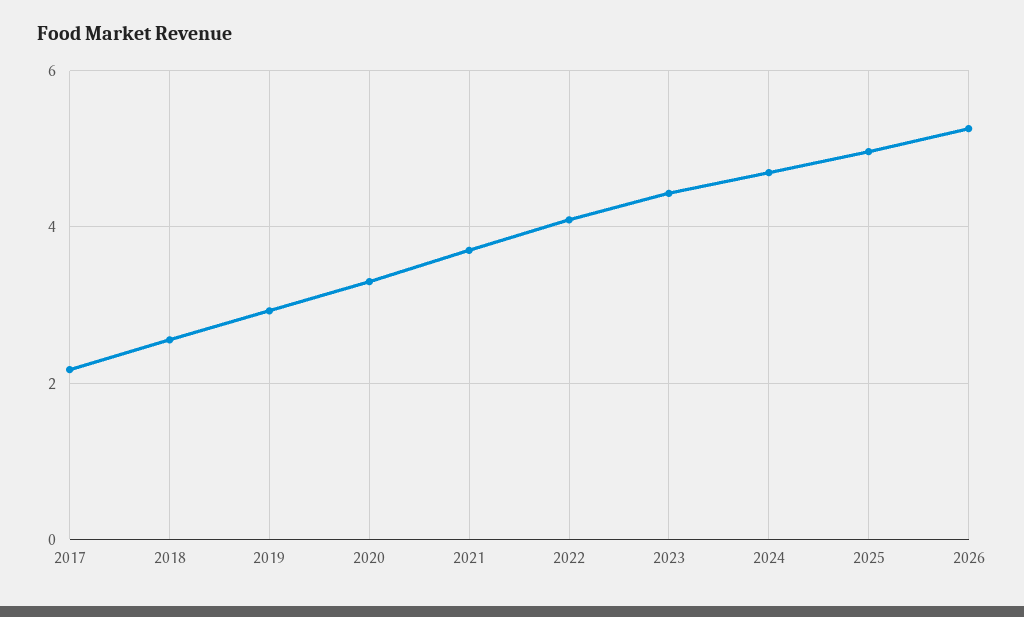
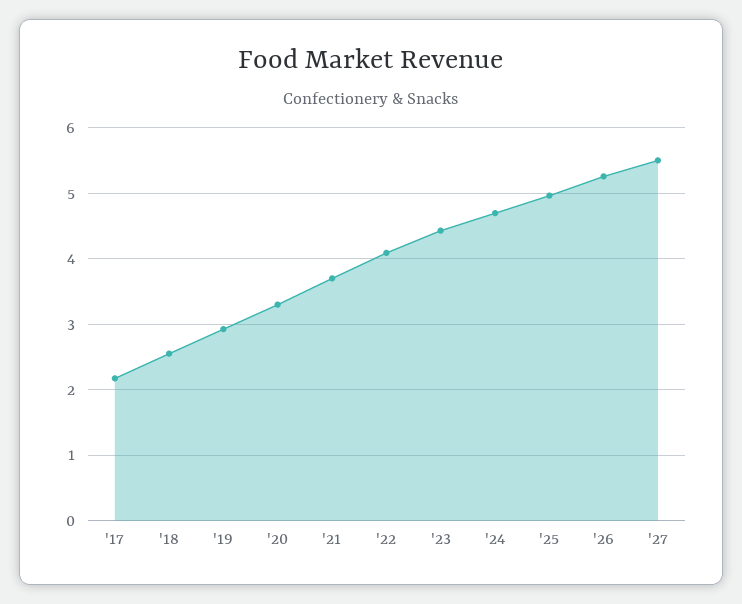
'27: none -> 5.5

